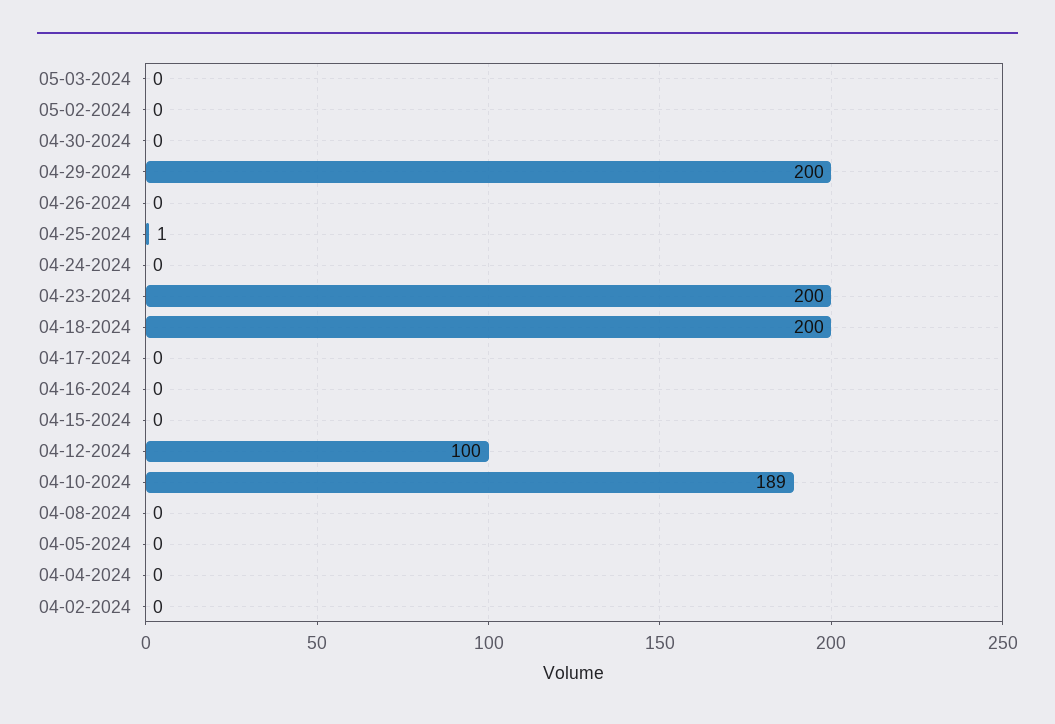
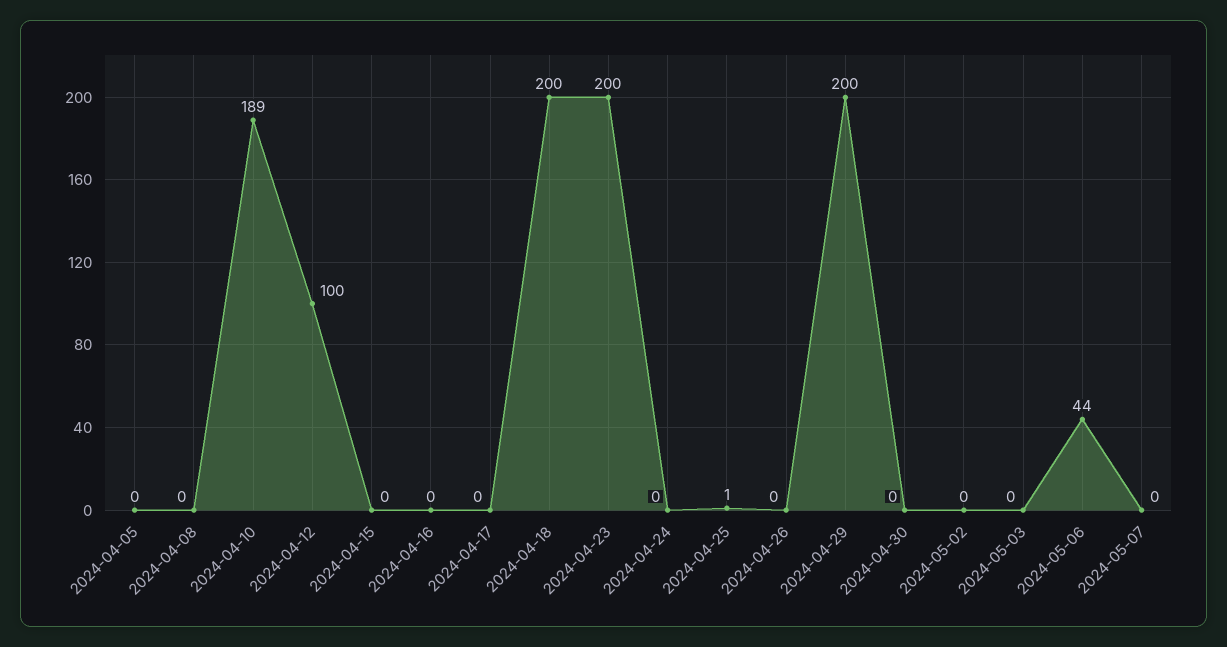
04-04-2024: 0 -> none
04-02-2024: 0 -> none
2024-05-06: none -> 44
2024-05-07: none -> 0

